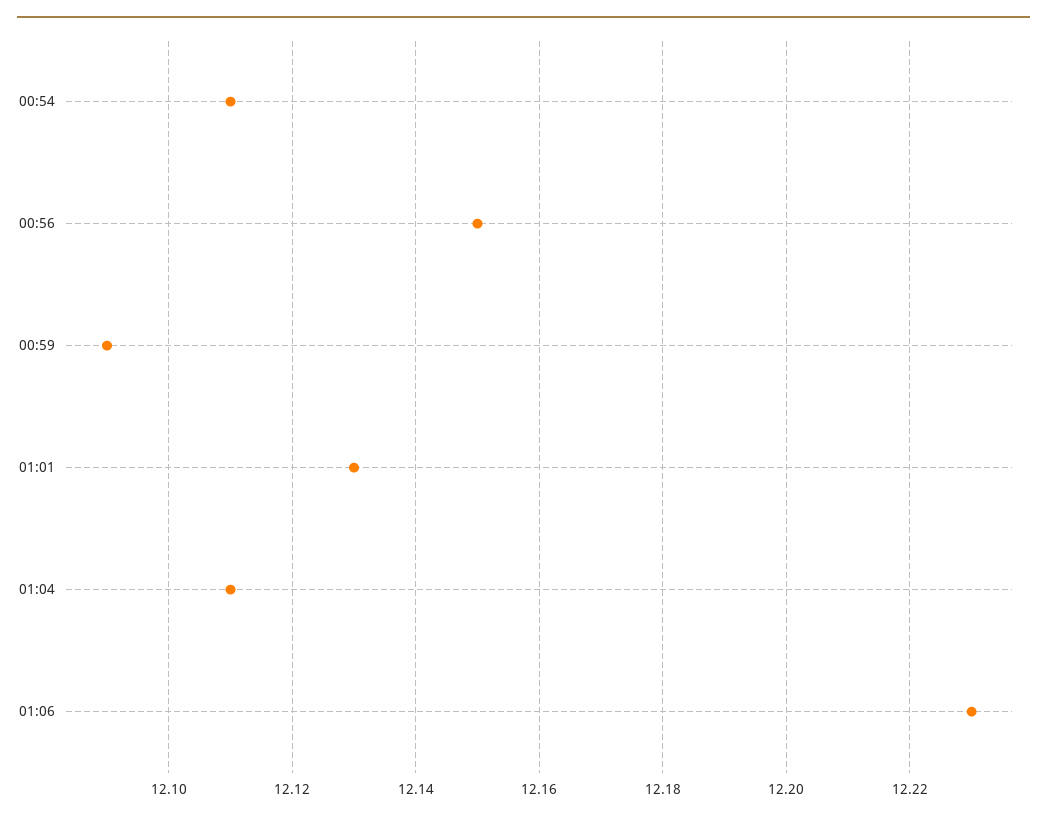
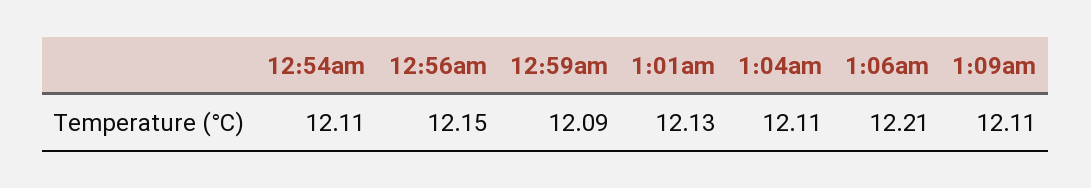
01:06: 12.23 -> 12.21
1:09am: none -> 12.11

